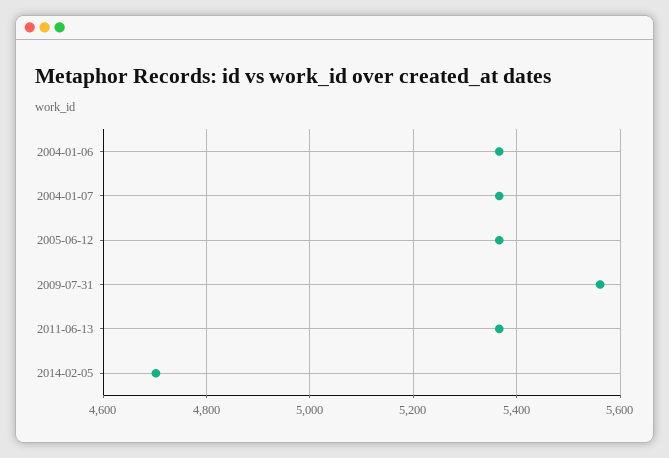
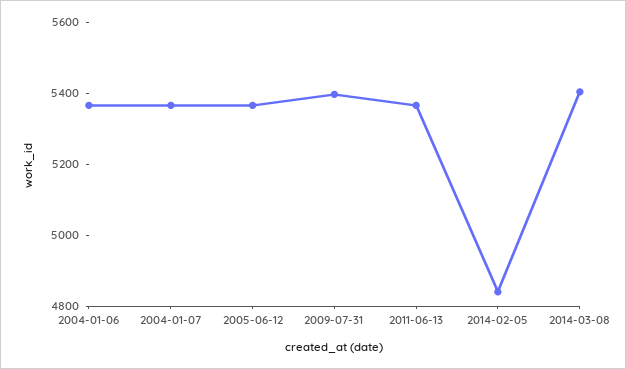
2009-07-31: 5560 -> 5400
2014-02-05: 4700 -> 4850
2014-03-08: none -> 5400

